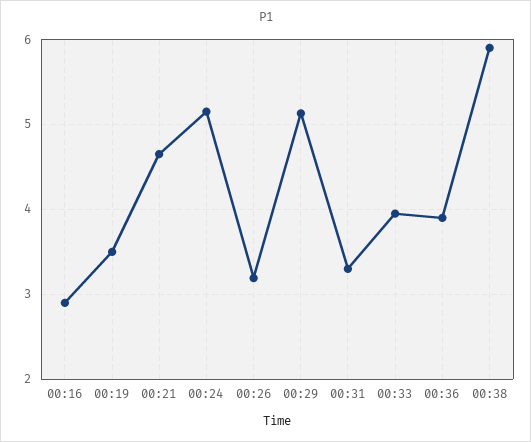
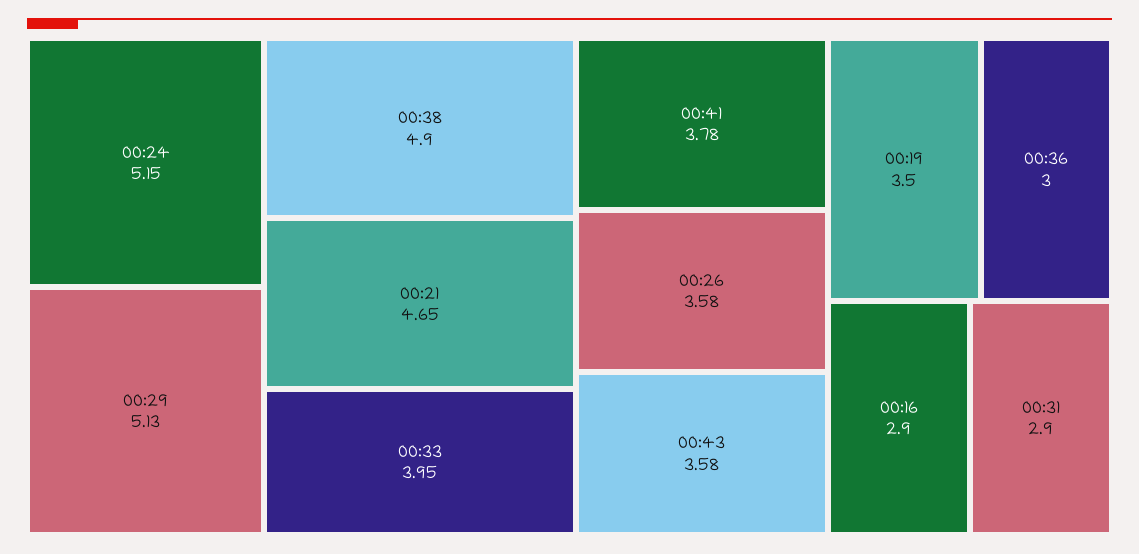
00:26: 3.2 -> 3.58
00:31: 3.3 -> 2.9
00:36: 3.9 -> 3
00:38: 5.9 -> 4.9
00:41: none -> 3.78
00:43: none -> 3.58

